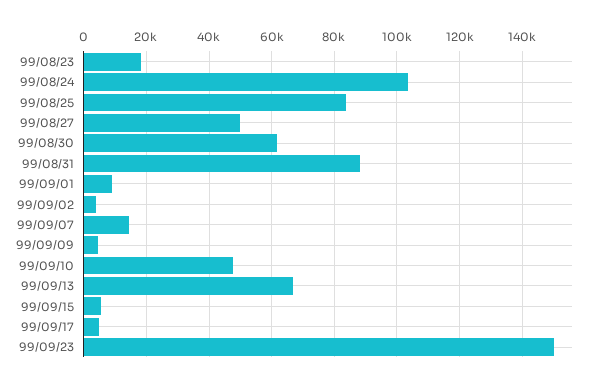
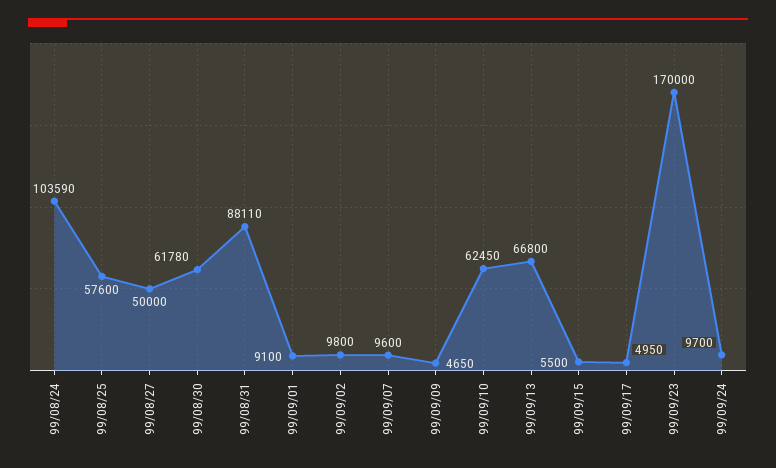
99/08/23: 18000 -> none
99/08/25: 84000 -> 57600
99/09/02: 4000 -> 9800
99/09/07: 14000 -> 9600
99/09/10: 48000 -> 62450
99/09/23: 150000 -> 170000
99/09/24: none -> 9700

